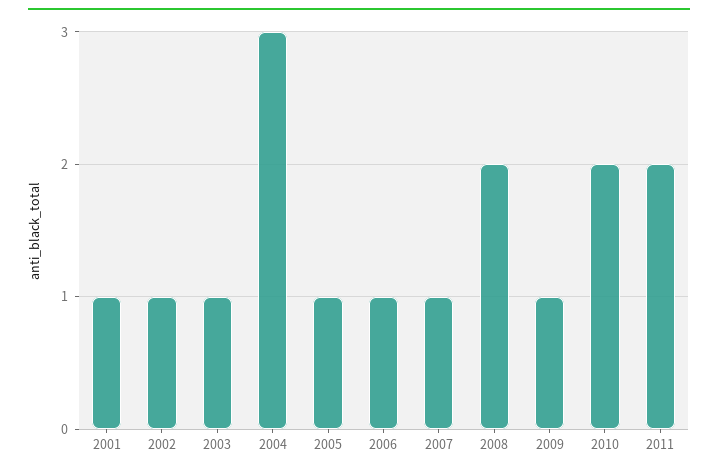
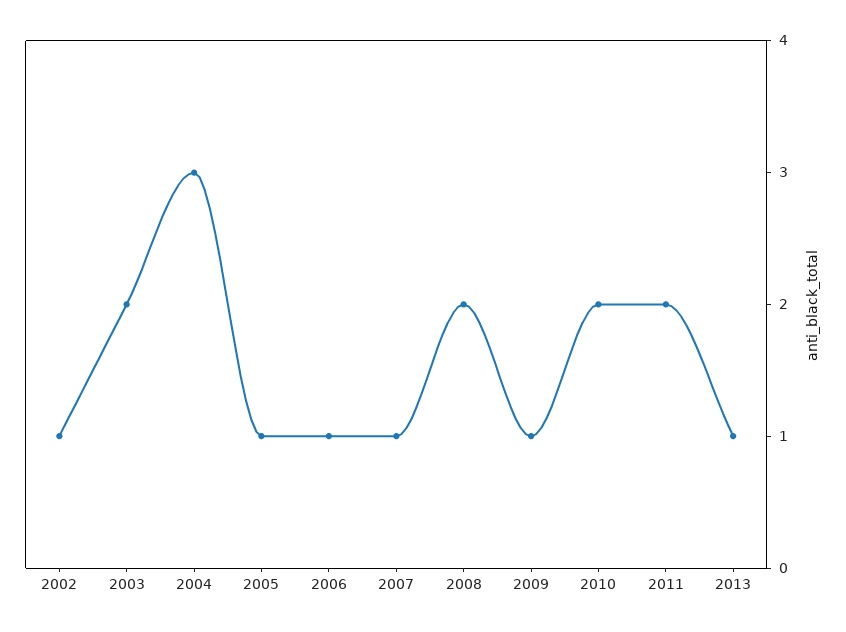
2001: 1 -> none
2003: 1 -> 2
2013: none -> 1

